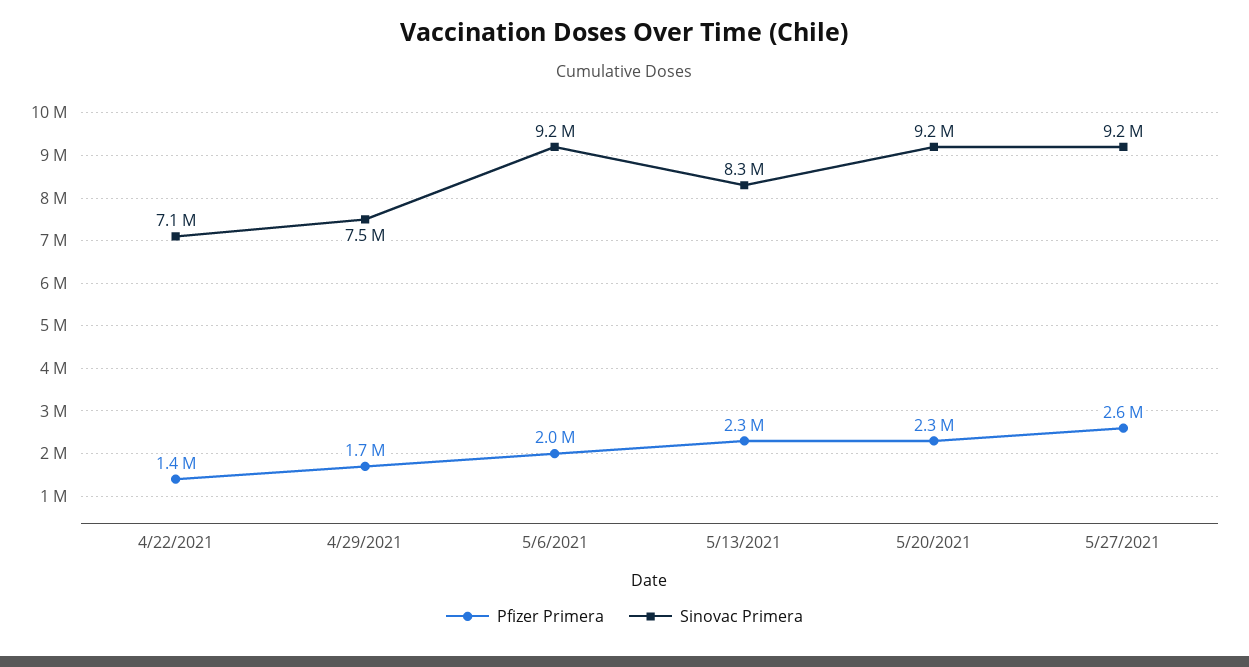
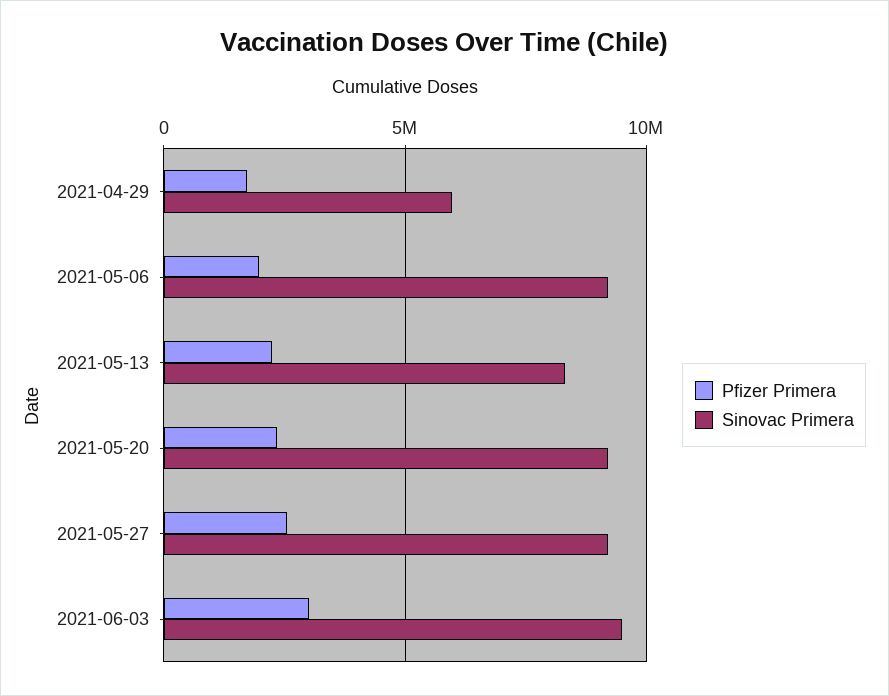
Pfizer Primera, 4/22/2021: 1400000 -> none
Sinovac Primera, 4/22/2021: 7100000 -> none
Sinovac Primera, 4/29/2021: 7500000 -> 6000000
Pfizer Primera, 2021-06-03: none -> 3000000
Sinovac Primera, 2021-06-03: none -> 9500000

